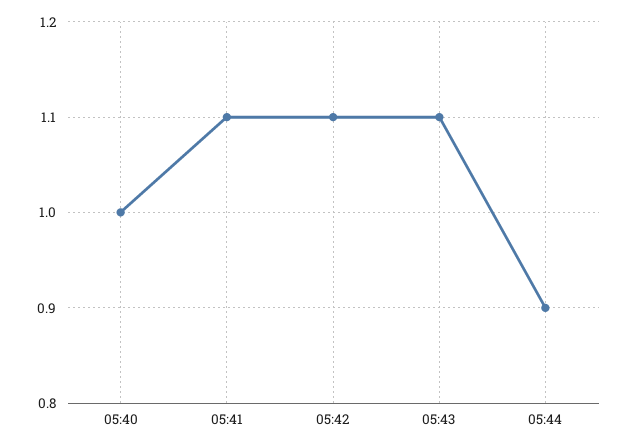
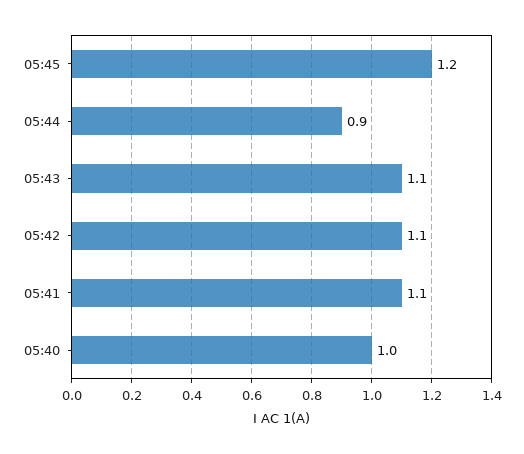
05:45: none -> 1.2

